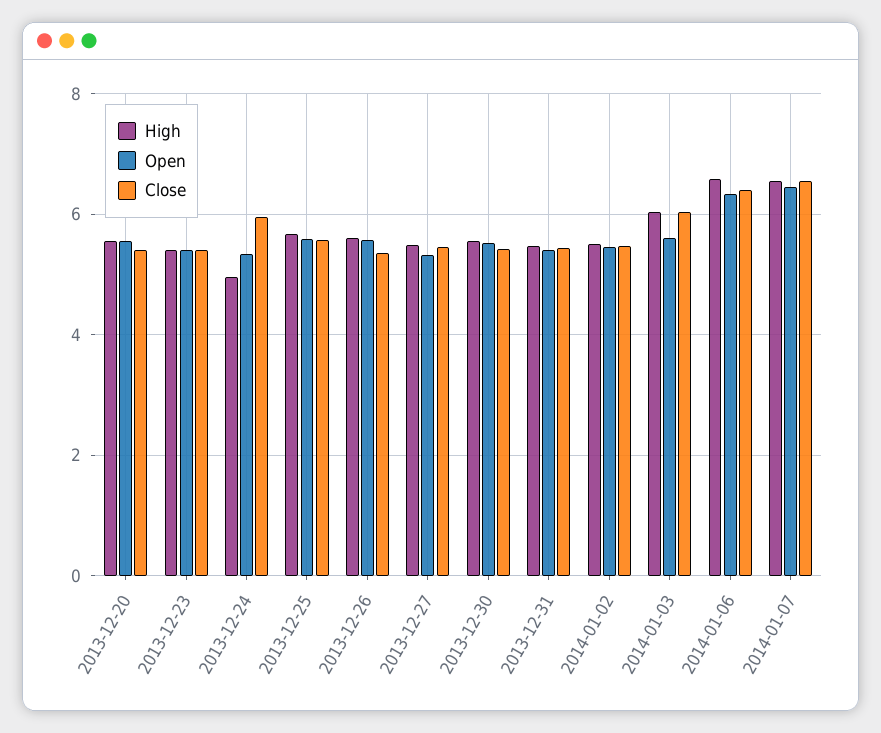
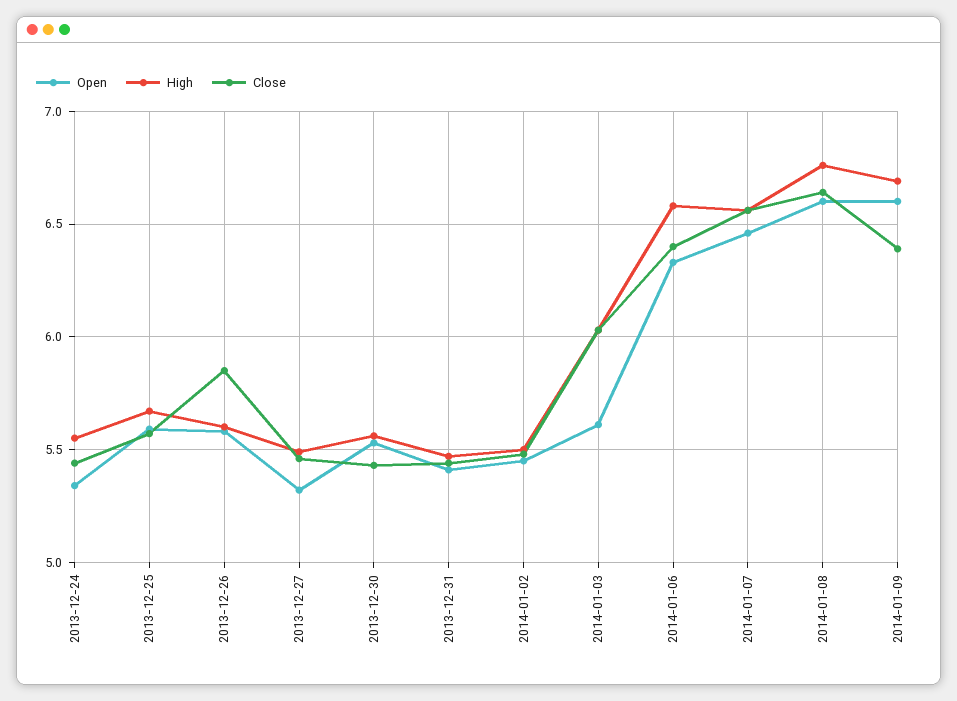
High, 2013-12-20: 5.6 -> none
Open, 2013-12-20: 5.6 -> none
Close, 2013-12-20: 5.4 -> none
High, 2013-12-23: 5.4 -> none
Open, 2013-12-23: 5.4 -> none
Close, 2013-12-23: 5.4 -> none
High, 2013-12-24: 5 -> 5.55
Close, 2013-12-24: 6 -> 5.45
Close, 2013-12-26: 5.4 -> 5.85
Open, 2014-01-08: none -> 6.6
High, 2014-01-08: none -> 6.75
Close, 2014-01-08: none -> 6.65
Open, 2014-01-09: none -> 6.6
High, 2014-01-09: none -> 6.7
Close, 2014-01-09: none -> 6.4

